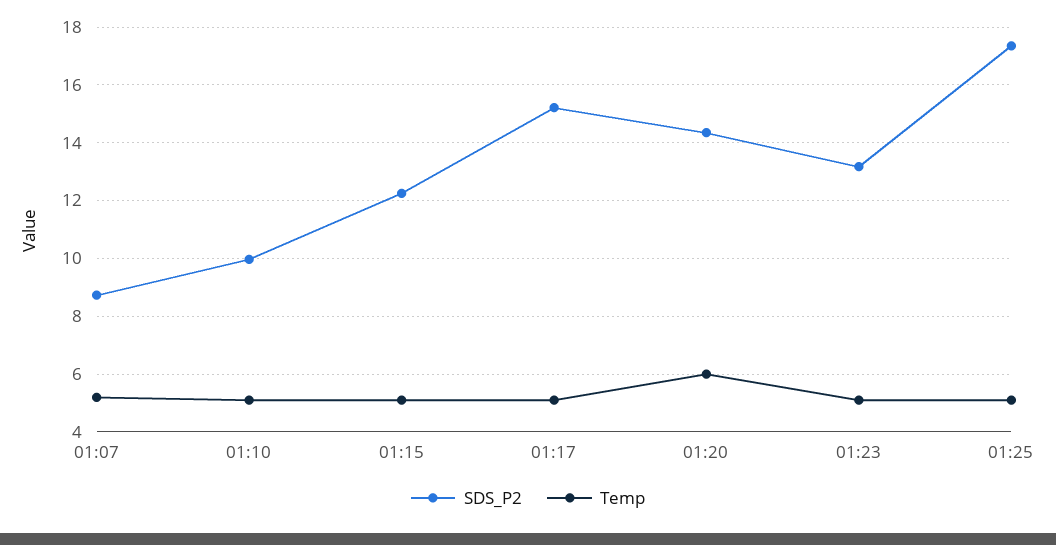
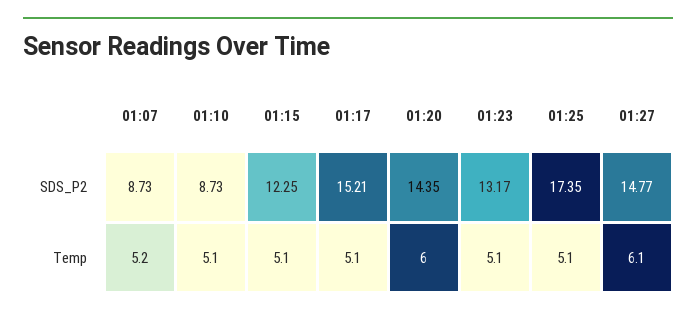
SDS_P2, 01:10: 10 -> 8.73
SDS_P2, 01:27: none -> 14.77
Temp, 01:27: none -> 6.1

